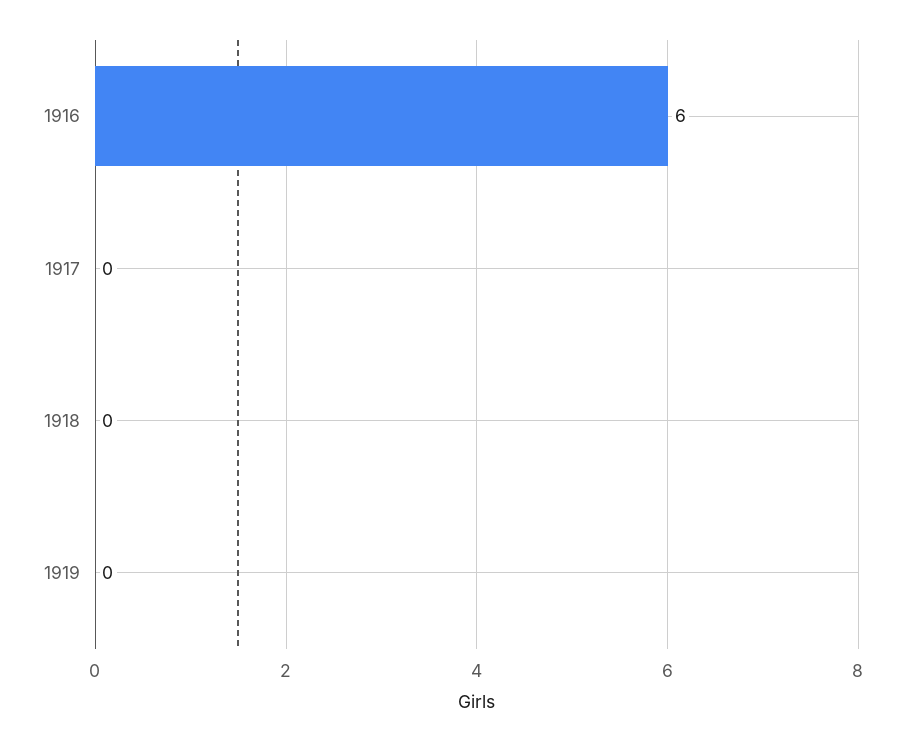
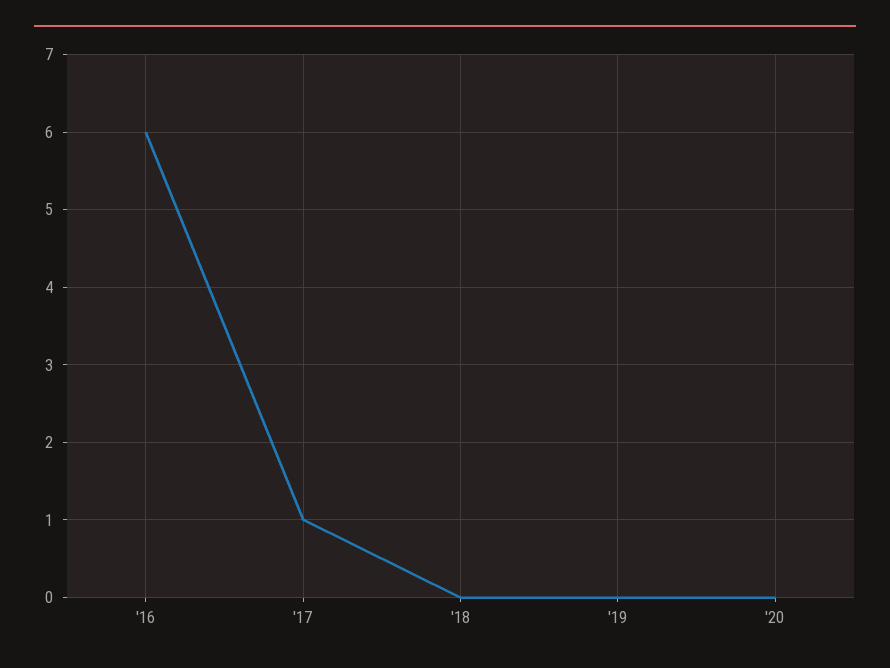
1917: 0 -> 1
'20: none -> 0

